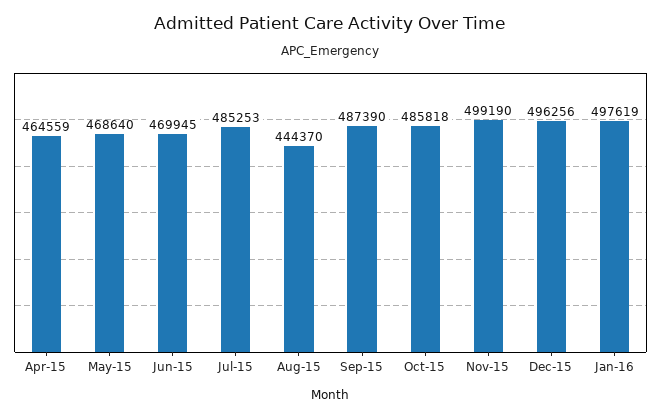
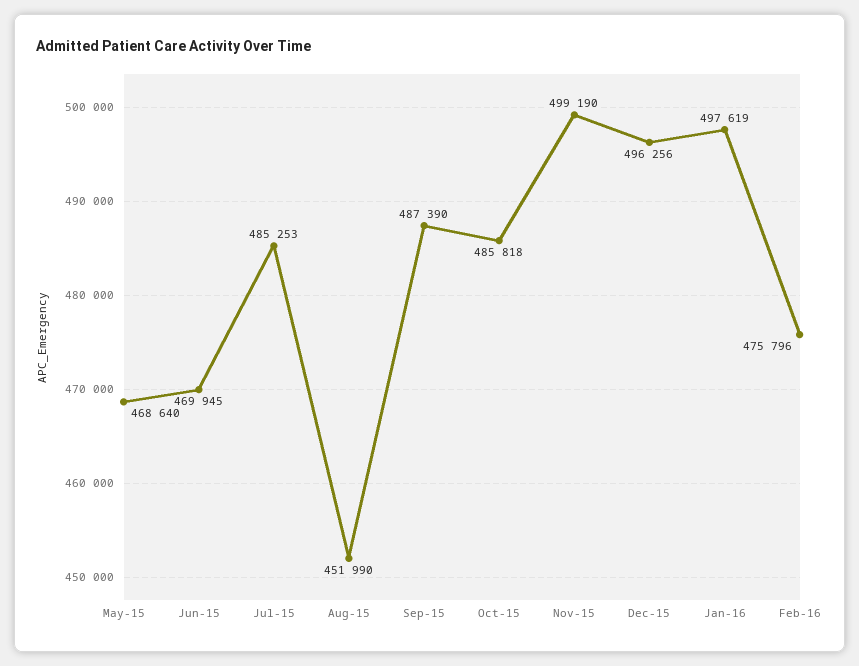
Apr-15: 464559 -> none
Aug-15: 444370 -> 451990
Feb-16: none -> 475796

